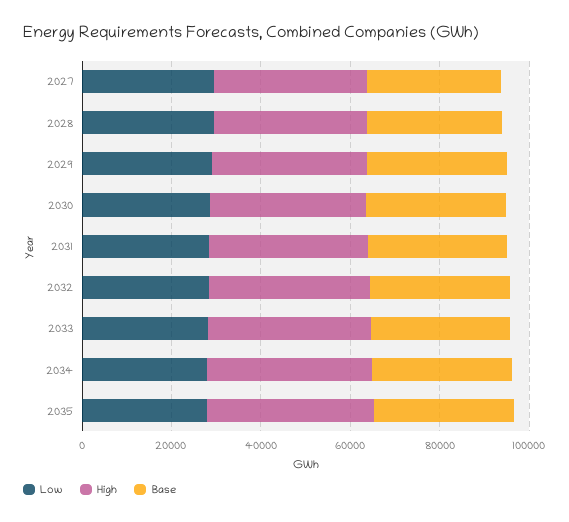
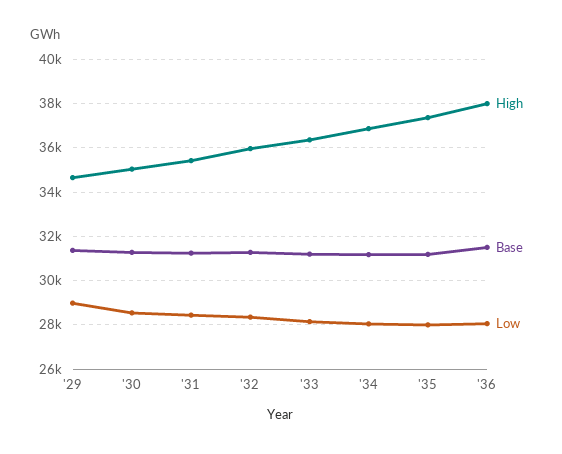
Low, 2027: 30000 -> none
High, 2027: 35000 -> none
Base, 2027: 30000 -> none
Low, 2028: 30000 -> none
High, 2028: 35000 -> none
Base, 2028: 30000 -> none
High, '36: none -> 38000
Base, '36: none -> 31500
Low, '36: none -> 28000

